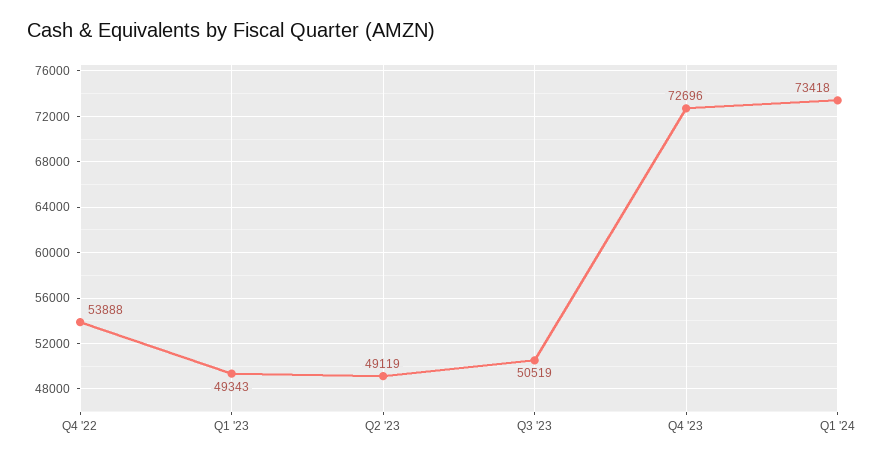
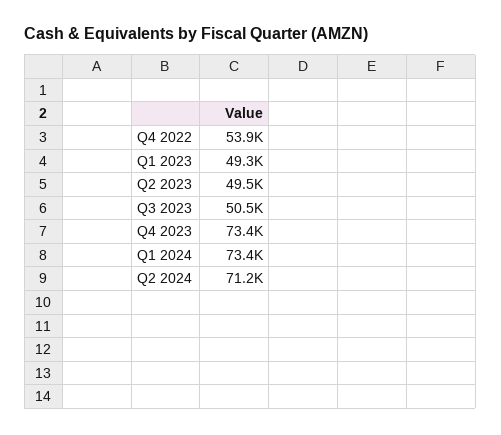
Q2 '23: 49119 -> 49500
Q4 '23: 72696 -> 73400
Q2 2024: none -> 71200

